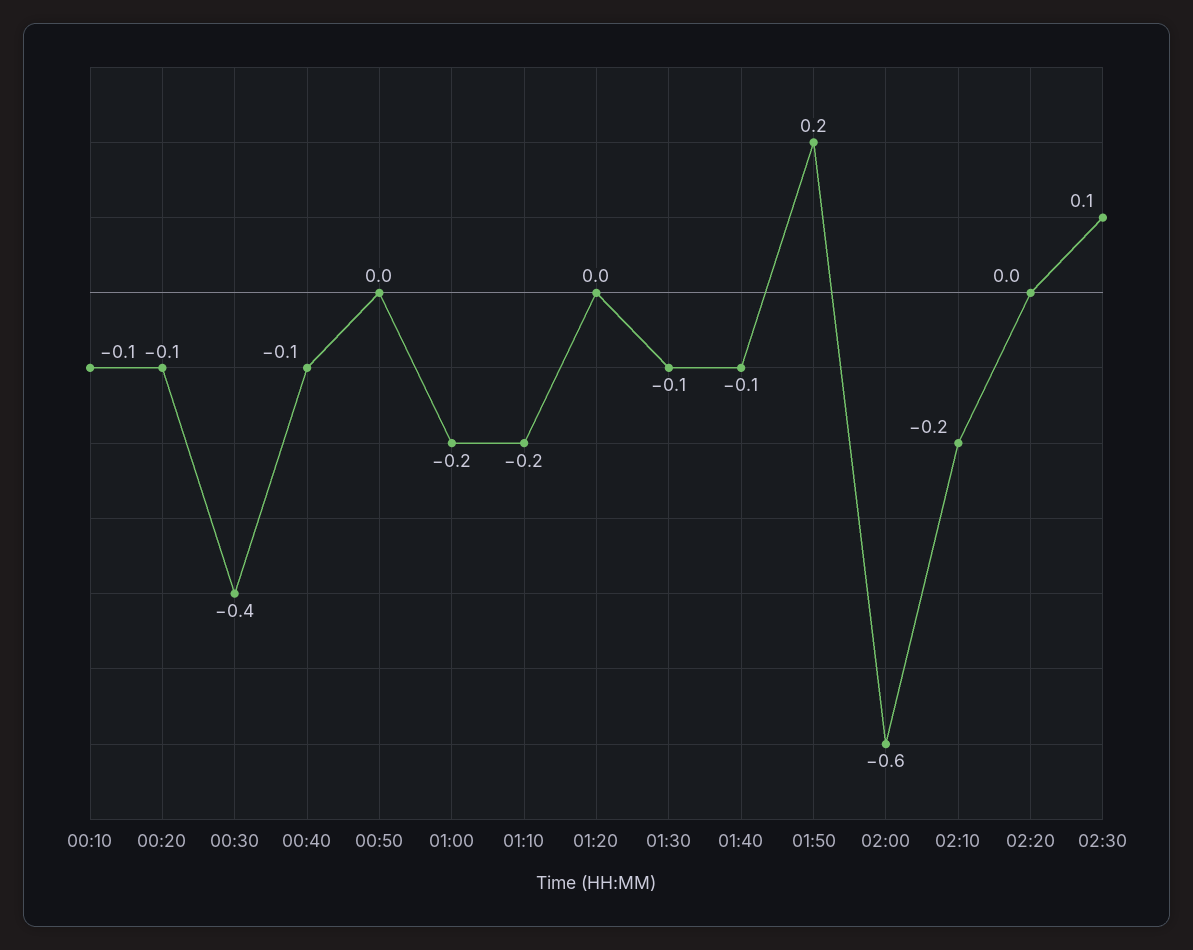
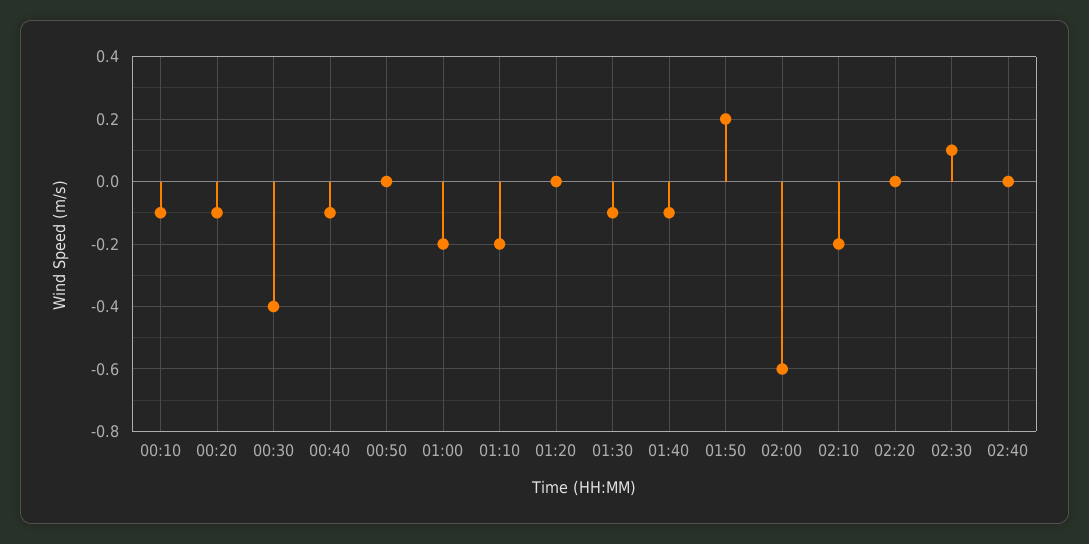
02:40: none -> 0

